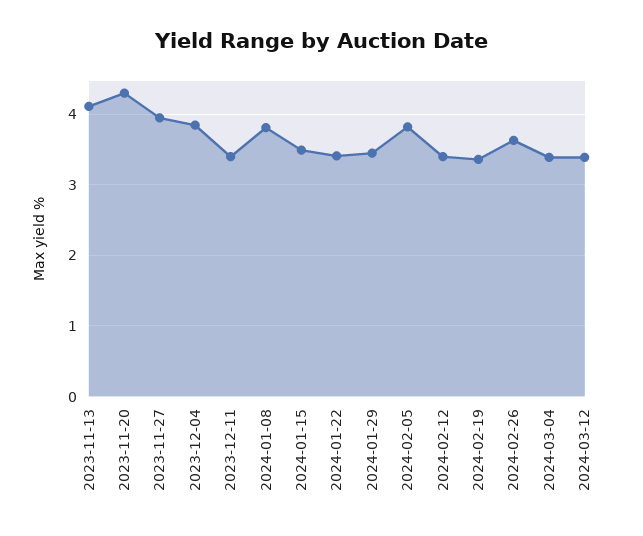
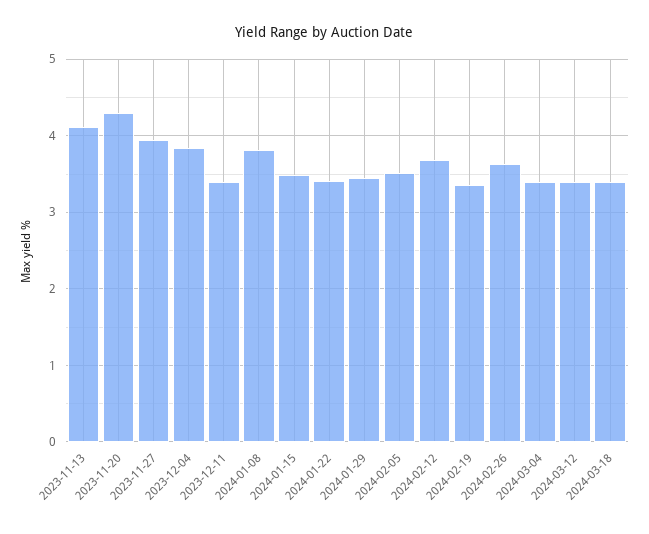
2024-02-05: 3.8 -> 3.5
2024-02-12: 3.4 -> 3.7
2024-03-18: none -> 3.4

